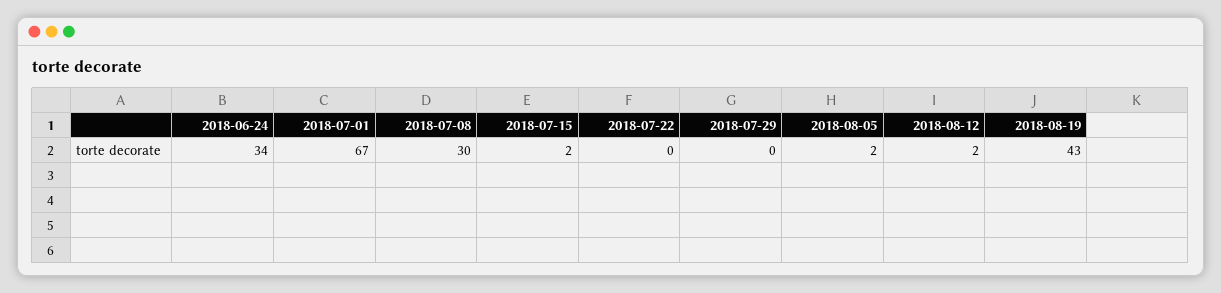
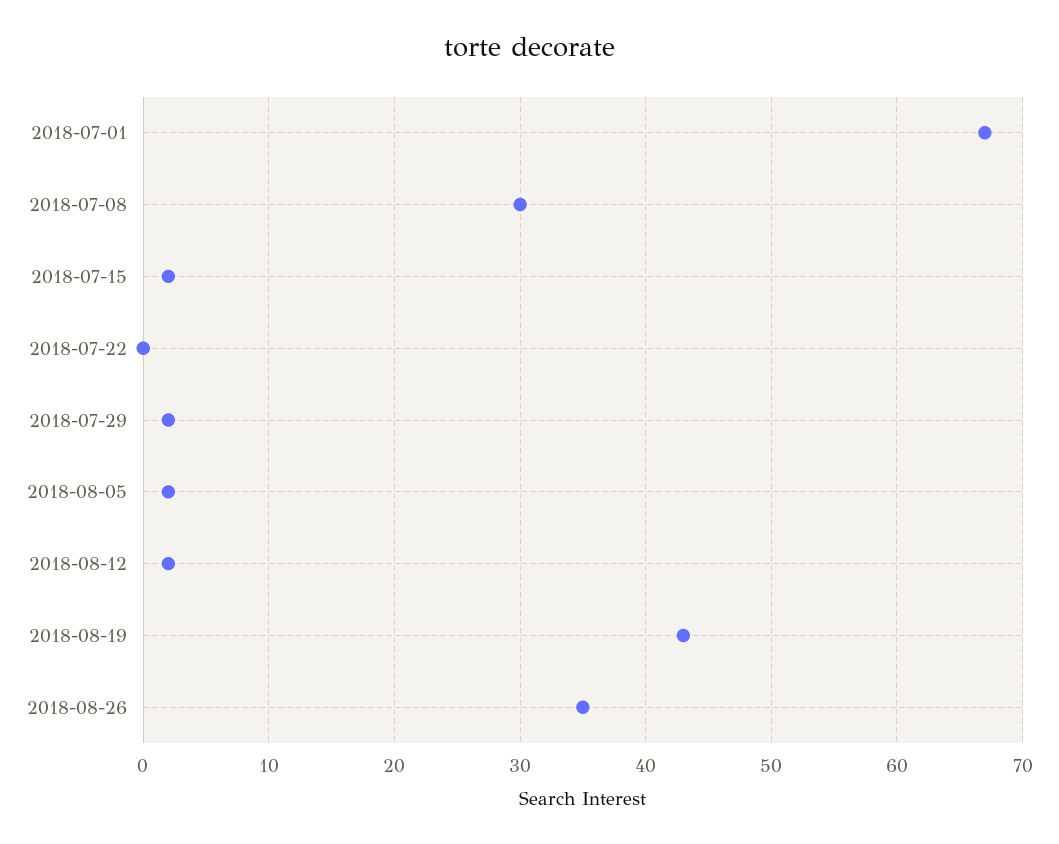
2018-06-24: 34 -> none
2018-07-29: 0 -> 2
2018-08-26: none -> 35

